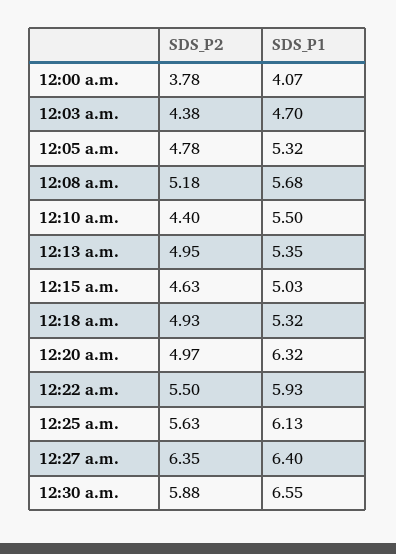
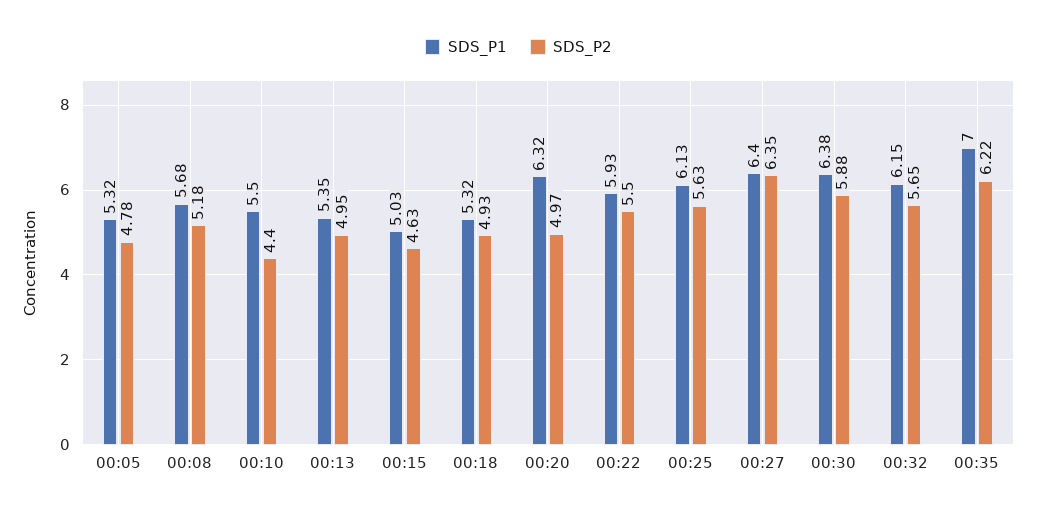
SDS_P2, 12:00 a.m.: 3.78 -> none
SDS_P1, 12:00 a.m.: 4.07 -> none
SDS_P2, 12:03 a.m.: 4.38 -> none
SDS_P1, 12:03 a.m.: 4.7 -> none
SDS_P1, 12:30 a.m.: 6.55 -> 6.38
SDS_P1, 00:32: none -> 6.15
SDS_P2, 00:32: none -> 5.65
SDS_P1, 00:35: none -> 7
SDS_P2, 00:35: none -> 6.22

